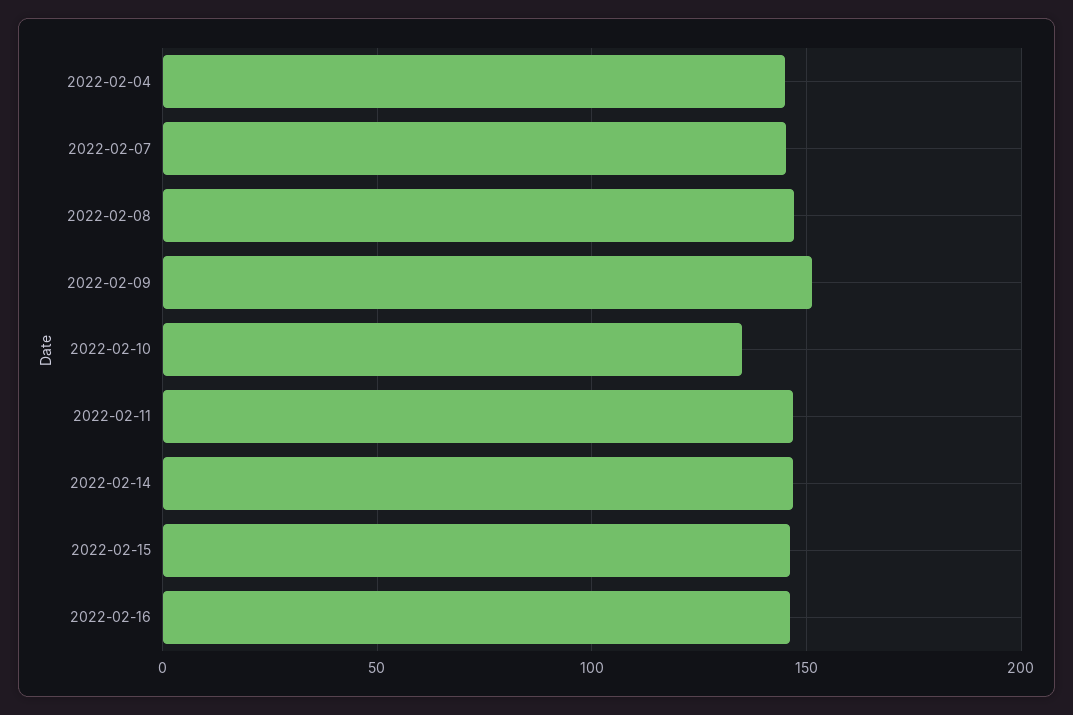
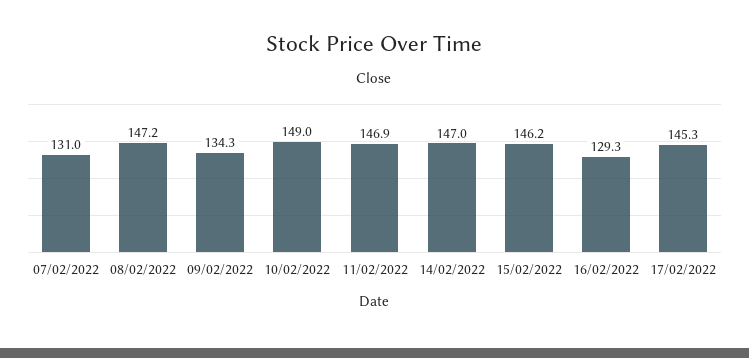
2022-02-04: 145 -> none
2022-02-07: 145 -> 131
2022-02-09: 150 -> 134.3
2022-02-10: 135 -> 149
2022-02-16: 145 -> 129.3
17/02/2022: none -> 145.3

